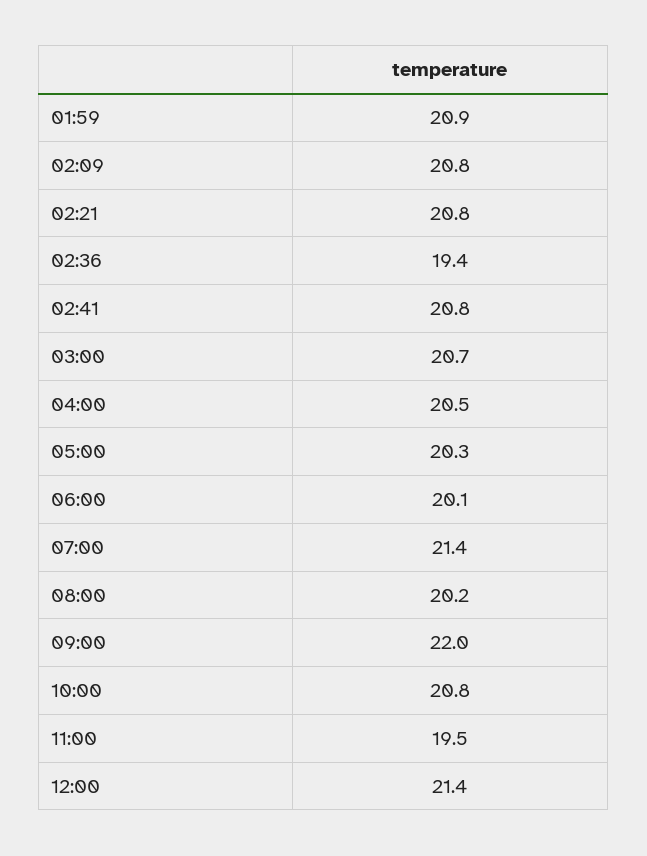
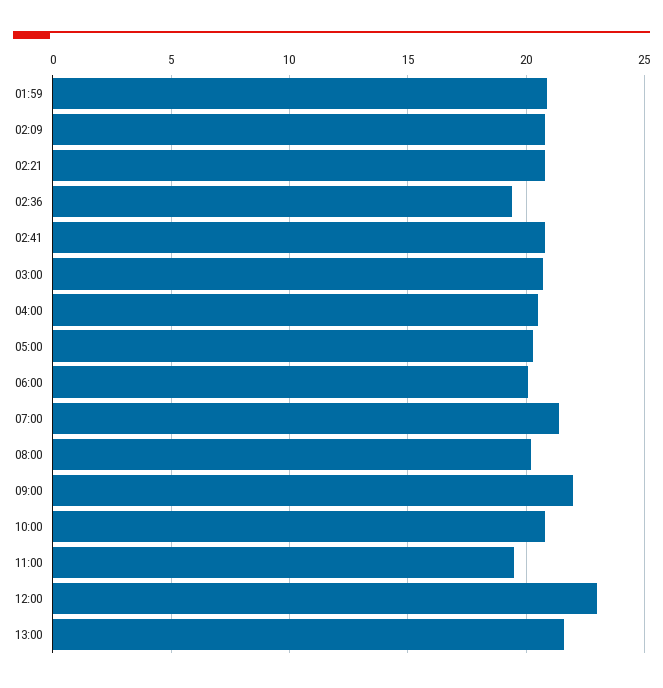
12:00: 21.4 -> 23
13:00: none -> 21.5

